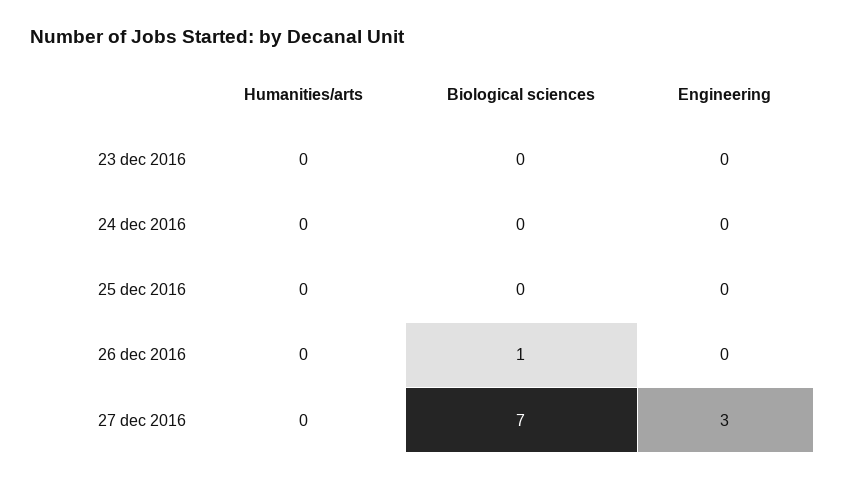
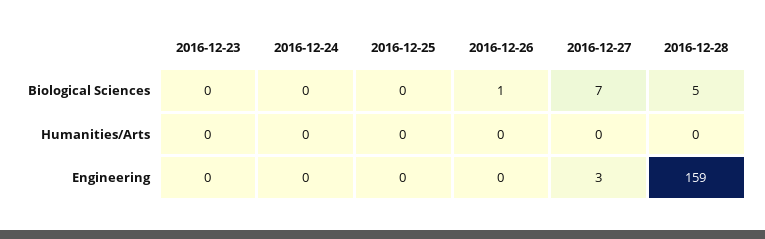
Biological sciences, 2016-12-28: none -> 5
Humanities/arts, 2016-12-28: none -> 0
Engineering, 2016-12-28: none -> 159

